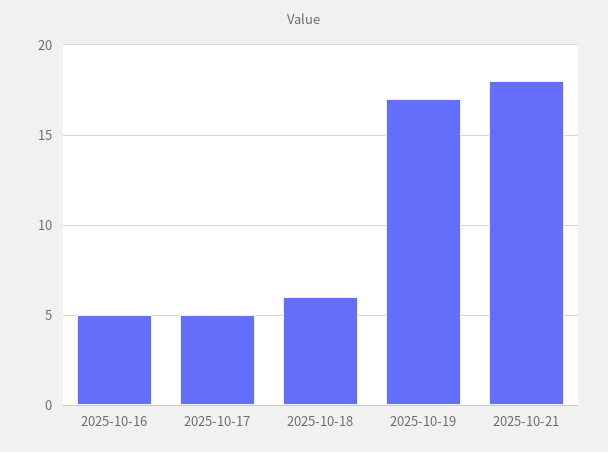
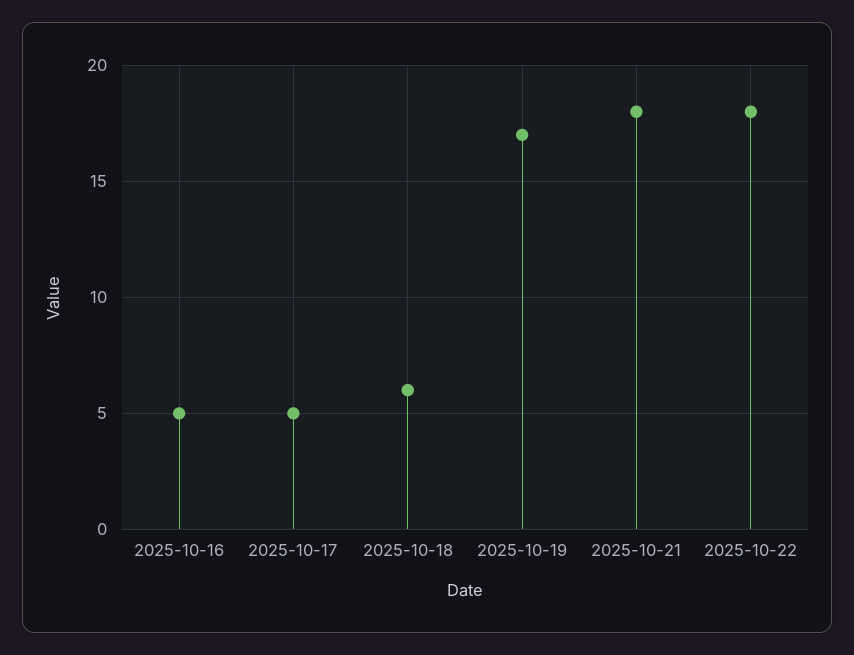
2025-10-22: none -> 18

